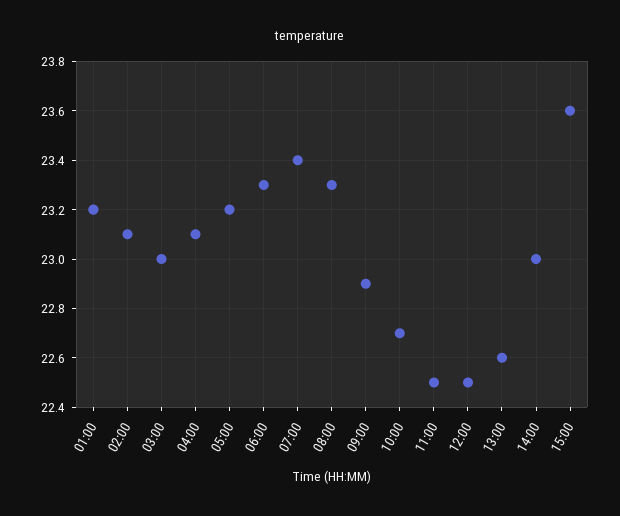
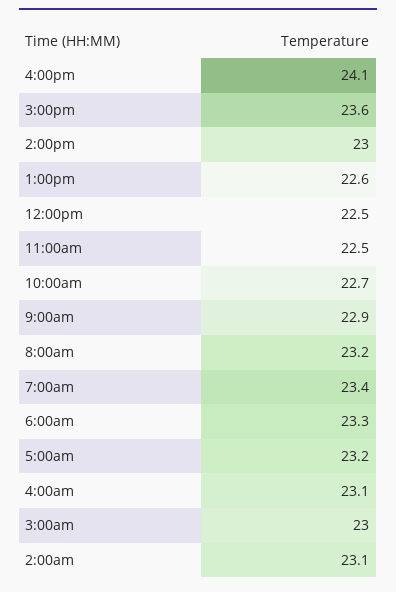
01:00: 23.2 -> none
08:00: 23.3 -> 23.2
4:00pm: none -> 24.1

